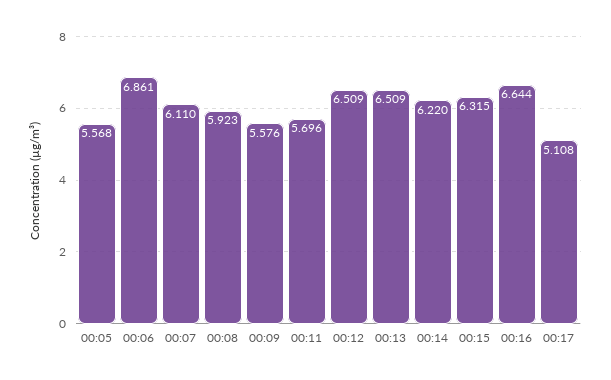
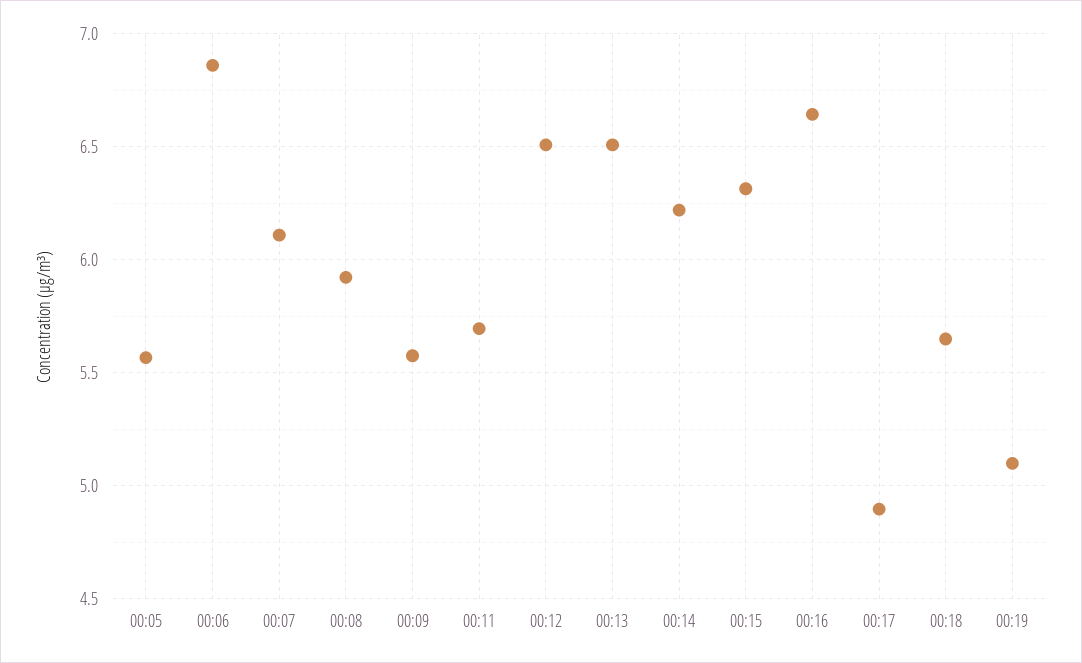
00:17: 5.108 -> 4.9
00:18: none -> 5.65
00:19: none -> 5.1

